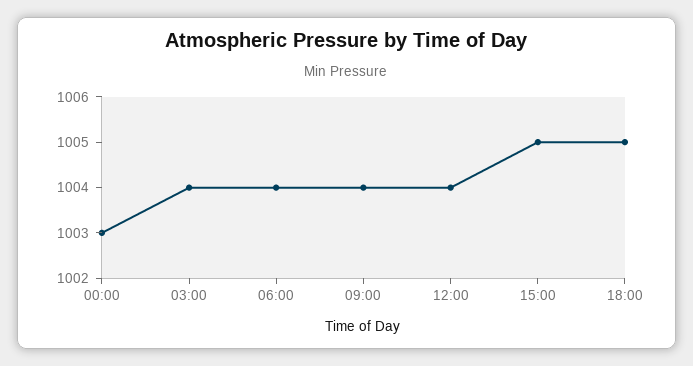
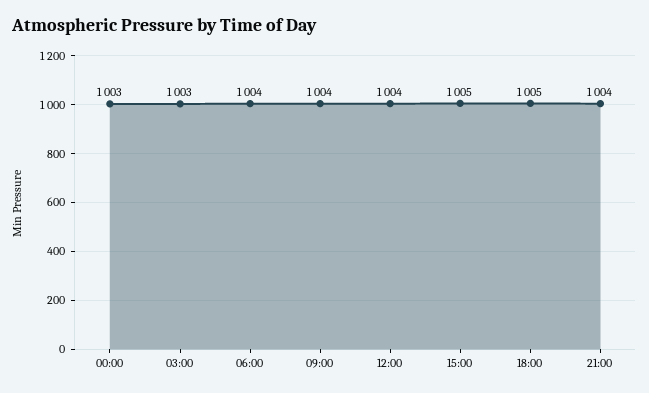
03:00: 1004 -> 1003
21:00: none -> 1004

